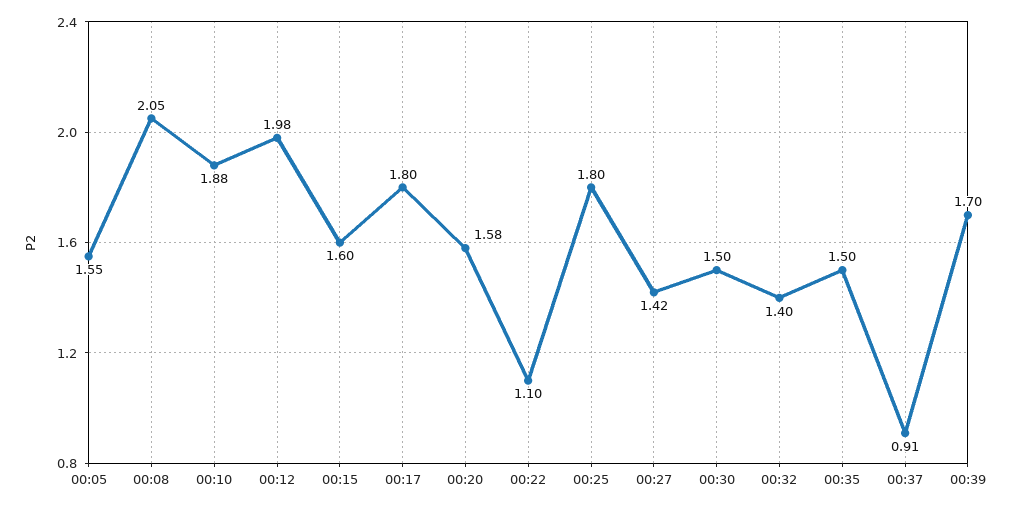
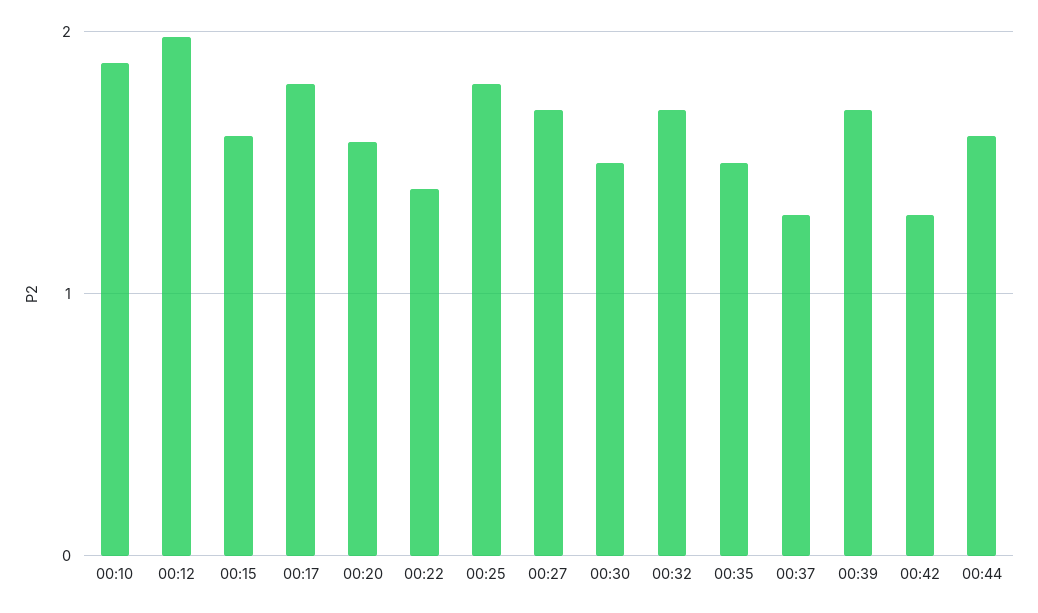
00:05: 1.55 -> none
00:08: 2.05 -> none
00:22: 1.1 -> 1.4
00:27: 1.42 -> 1.7
00:32: 1.4 -> 1.7
00:37: 0.91 -> 1.3
00:42: none -> 1.3
00:44: none -> 1.6

